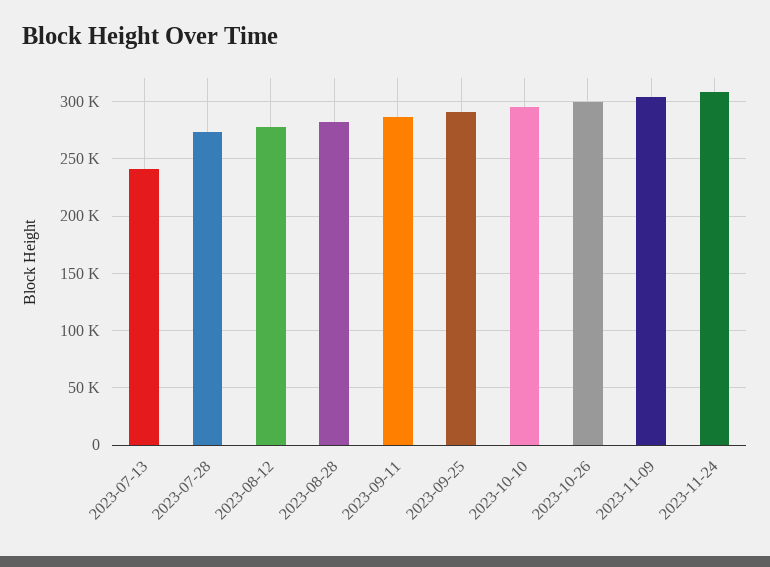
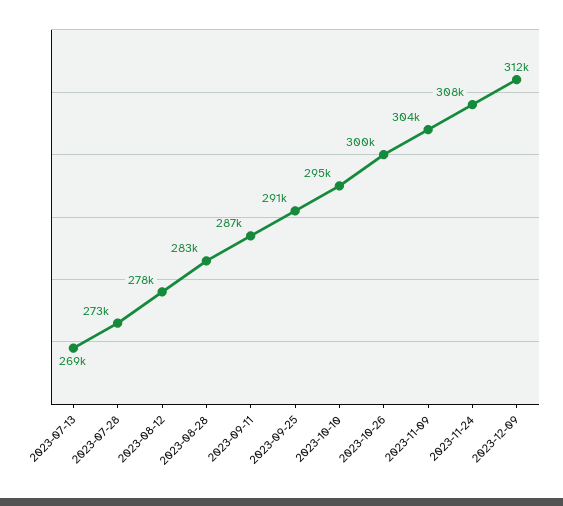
2023-07-13: 240000 -> 269000
2023-12-09: none -> 312000

